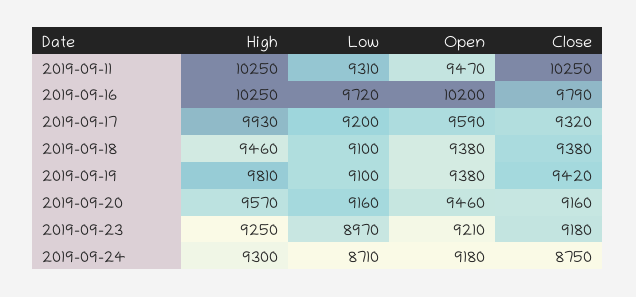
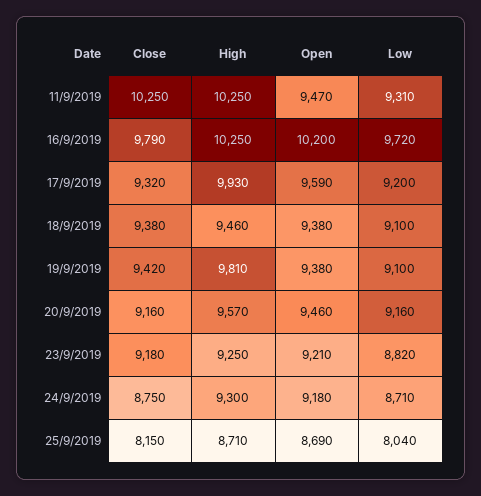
Low, 2019-09-23: 8970 -> 8820
Close, 25/9/2019: none -> 8150
High, 25/9/2019: none -> 8710
Open, 25/9/2019: none -> 8690
Low, 25/9/2019: none -> 8040

